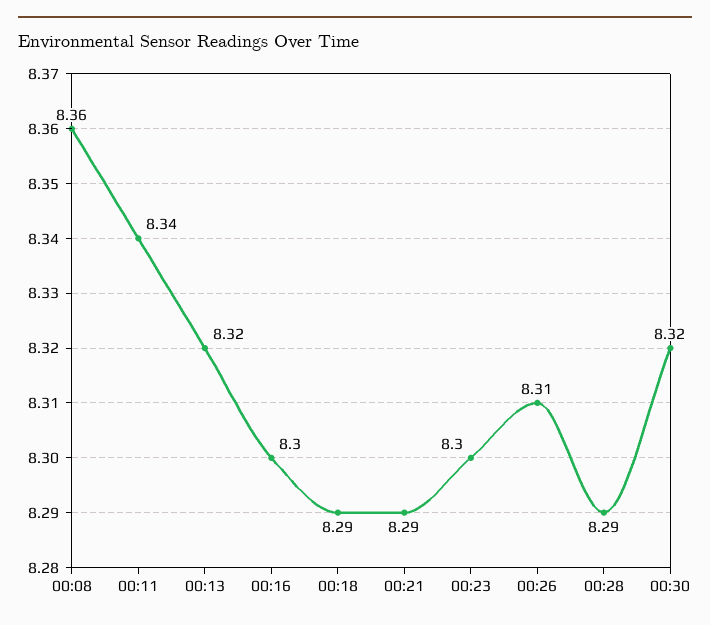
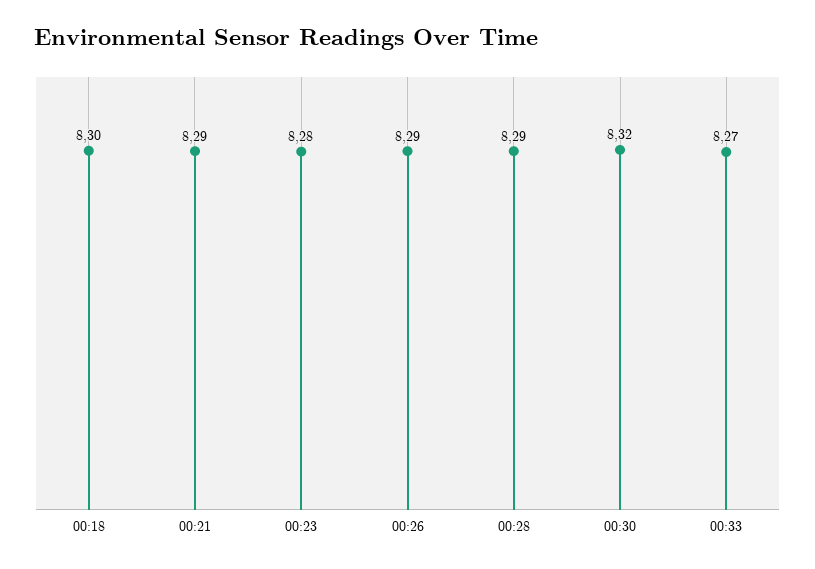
00:08: 8.36 -> none
00:11: 8.34 -> none
00:13: 8.32 -> none
00:16: 8.3 -> none
00:18: 8.29 -> 8.3
00:23: 8.3 -> 8.28
00:26: 8.31 -> 8.29
00:33: none -> 8.27

